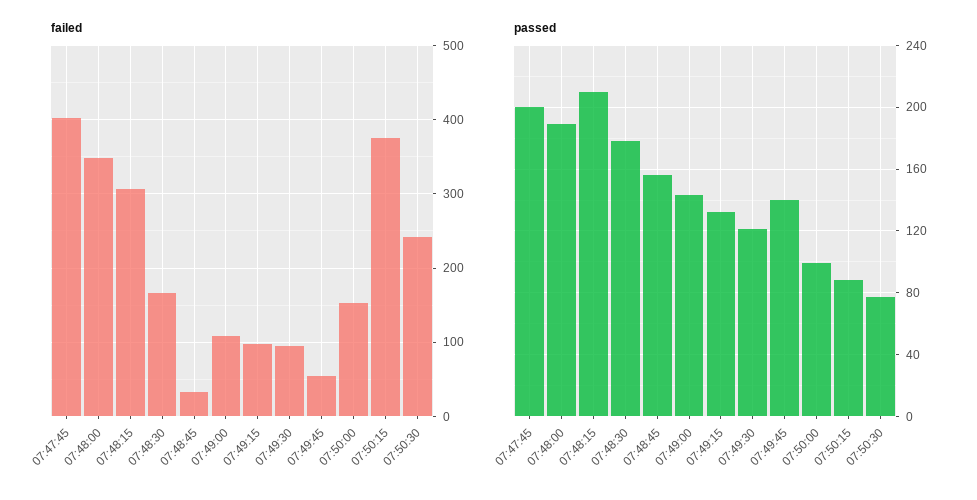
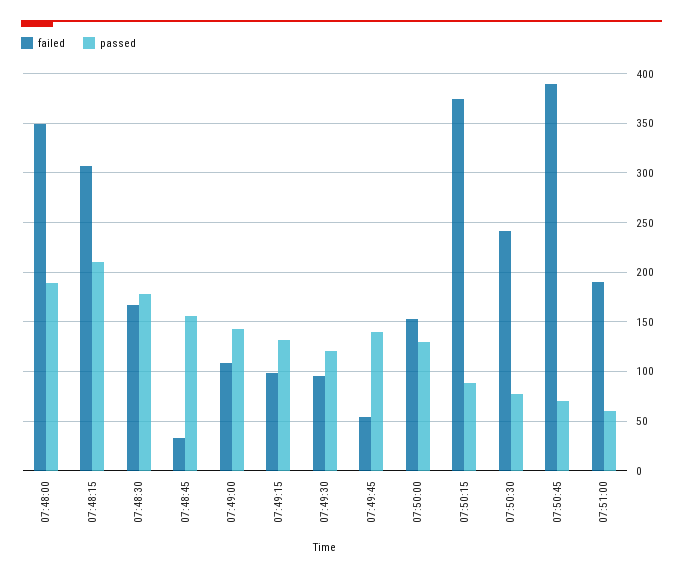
failed, 07:47:45: 400 -> none
passed, 07:47:45: 200 -> none
passed, 07:50:00: 100 -> 130
failed, 07:50:45: none -> 390
passed, 07:50:45: none -> 70
failed, 07:51:00: none -> 190
passed, 07:51:00: none -> 60

